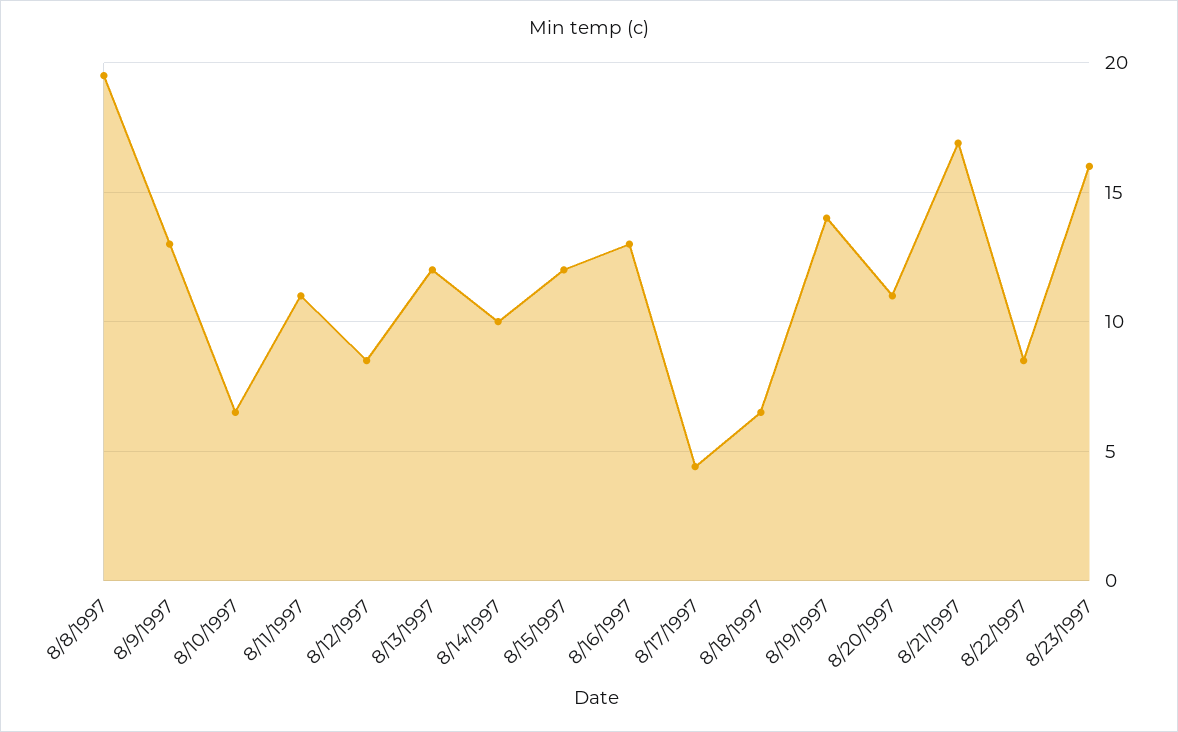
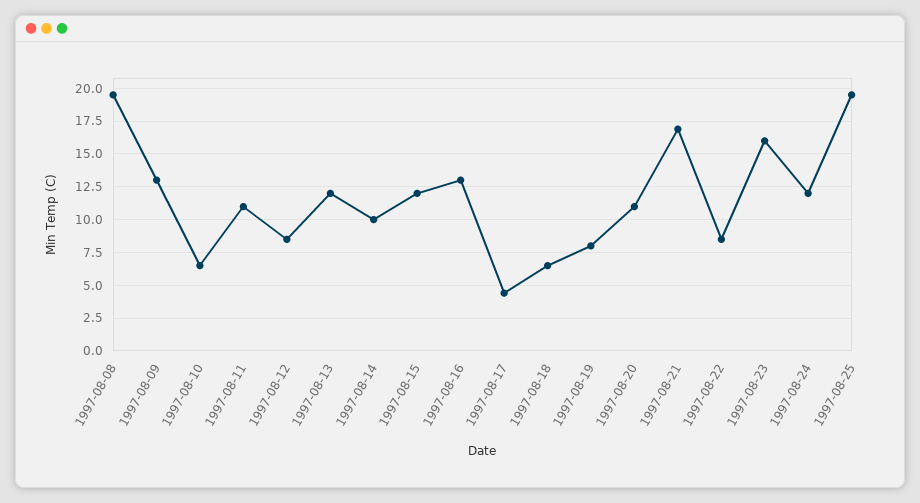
8/19/1997: 14 -> 8
1997-08-24: none -> 12
1997-08-25: none -> 19.5

